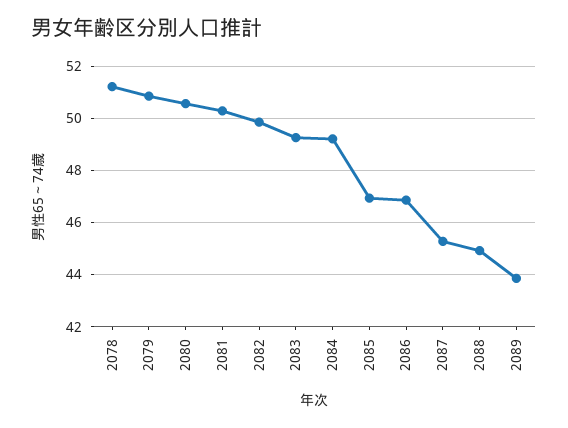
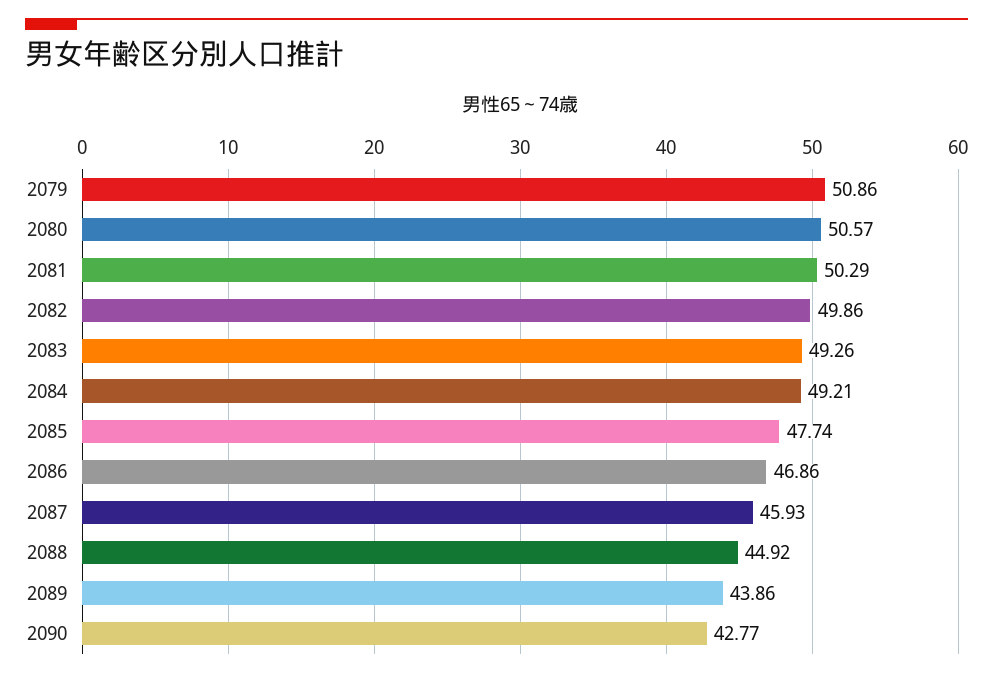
2078: 51.25 -> none
2085: 47 -> 47.74
2087: 45.25 -> 45.93
2090: none -> 42.77

